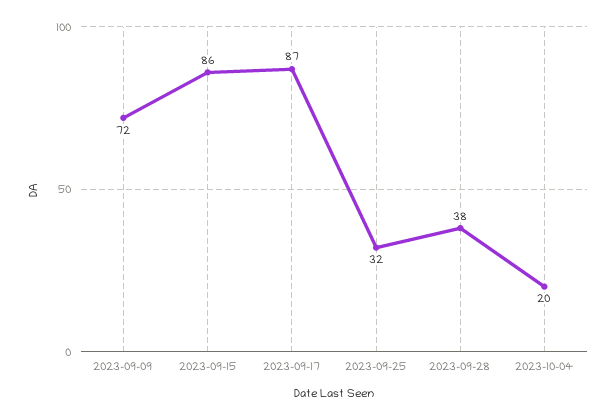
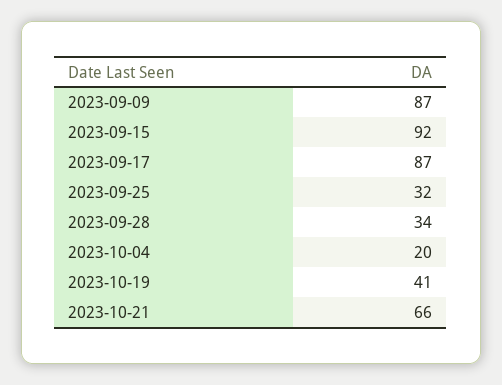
2023-09-09: 72 -> 87
2023-09-15: 86 -> 92
2023-09-28: 38 -> 34
2023-10-19: none -> 41
2023-10-21: none -> 66

